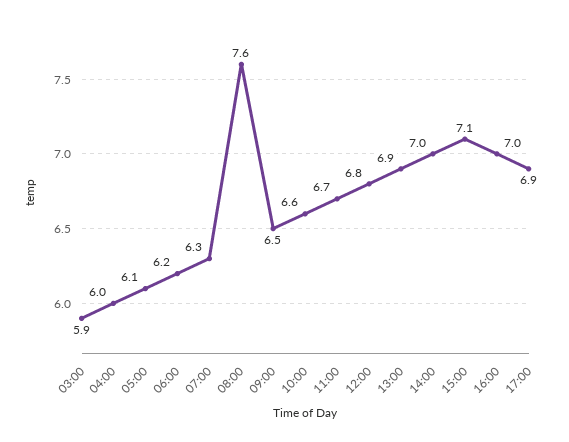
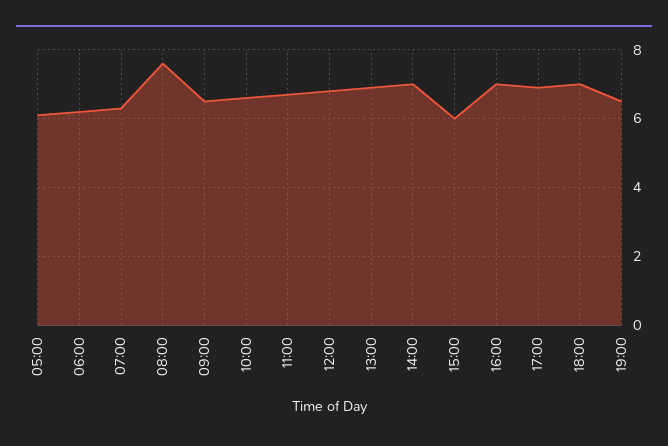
03:00: 5.9 -> none
04:00: 6 -> none
15:00: 7.1 -> 6
18:00: none -> 7
19:00: none -> 6.5

